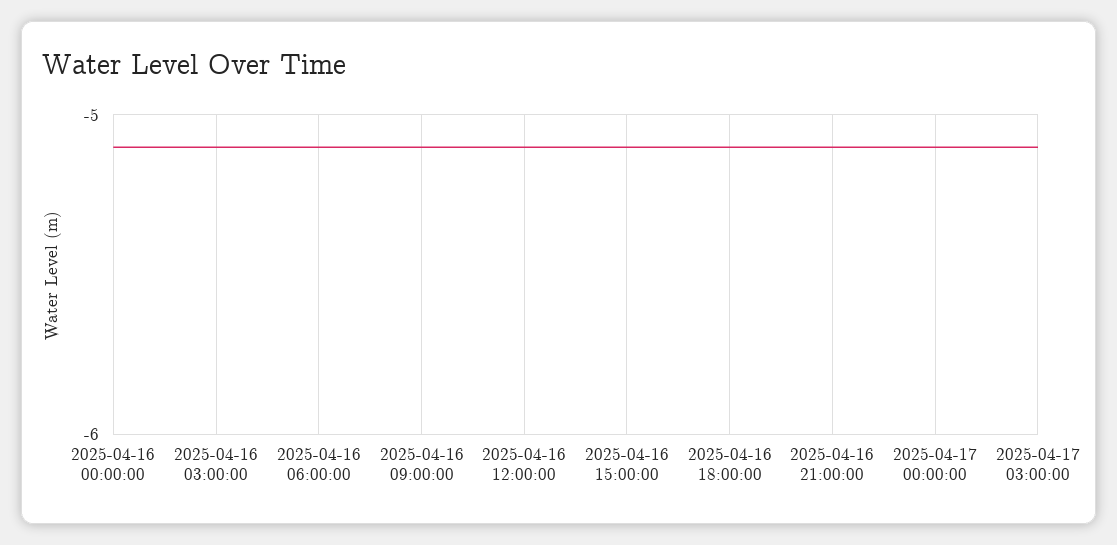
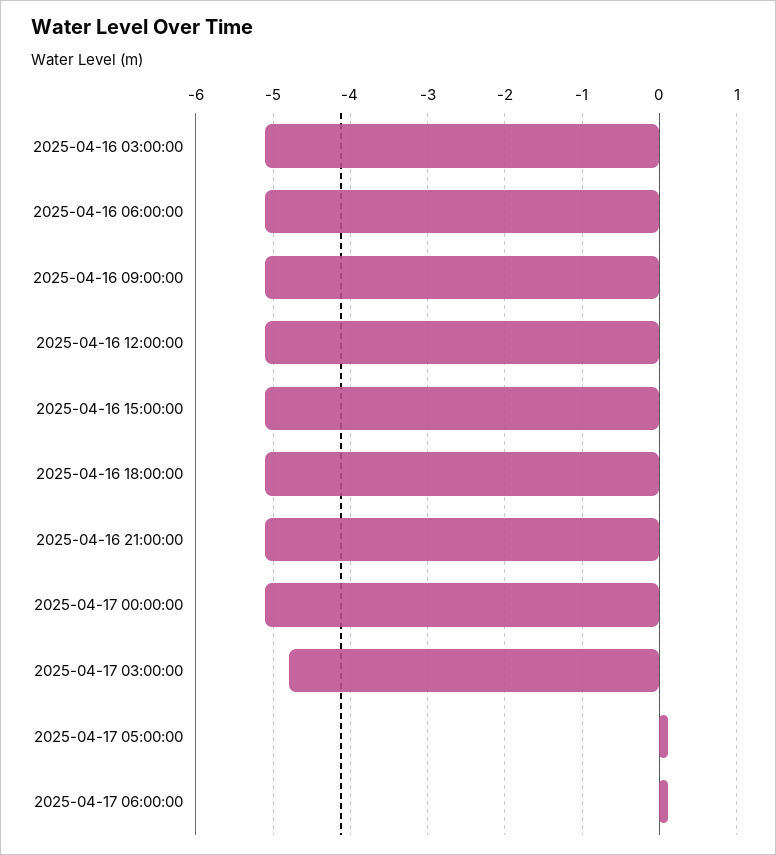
2025-04-16 00:00:00: -5.1 -> none
2025-04-17 03:00:00: -5.1 -> -4.8
2025-04-17 05:00:00: none -> 0.1
2025-04-17 06:00:00: none -> 0.1

